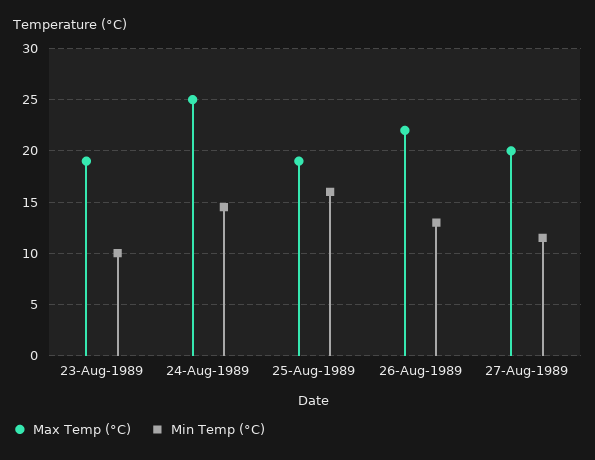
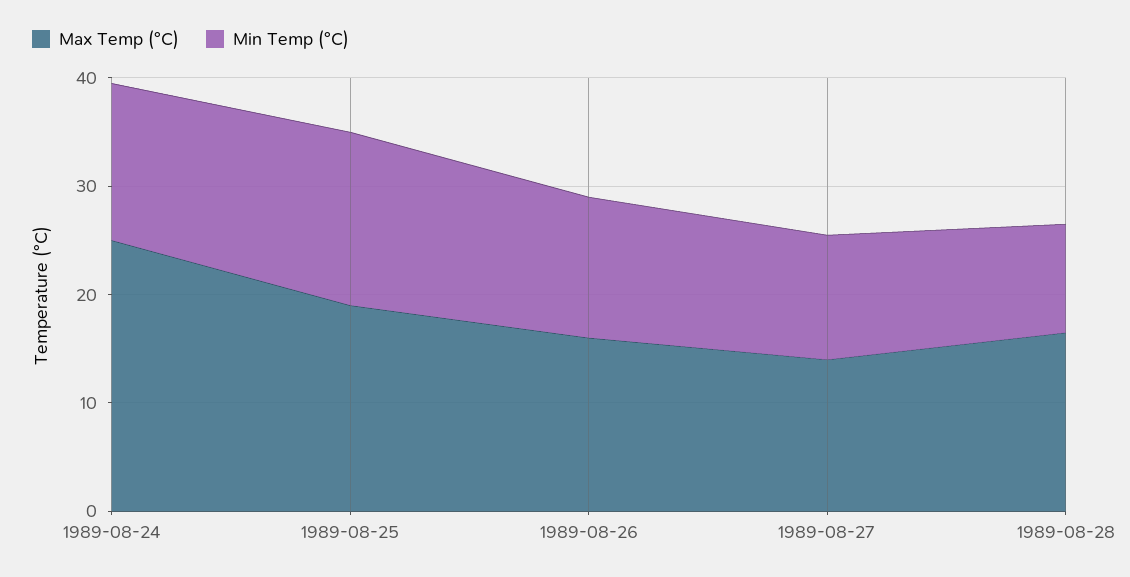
Max Temp (°C), 23-Aug-1989: 19 -> none
Min Temp (°C), 23-Aug-1989: 10 -> none
Max Temp (°C), 26-Aug-1989: 22 -> 16
Max Temp (°C), 27-Aug-1989: 20 -> 14
Max Temp (°C), 1989-08-28: none -> 16
Min Temp (°C), 1989-08-28: none -> 10

